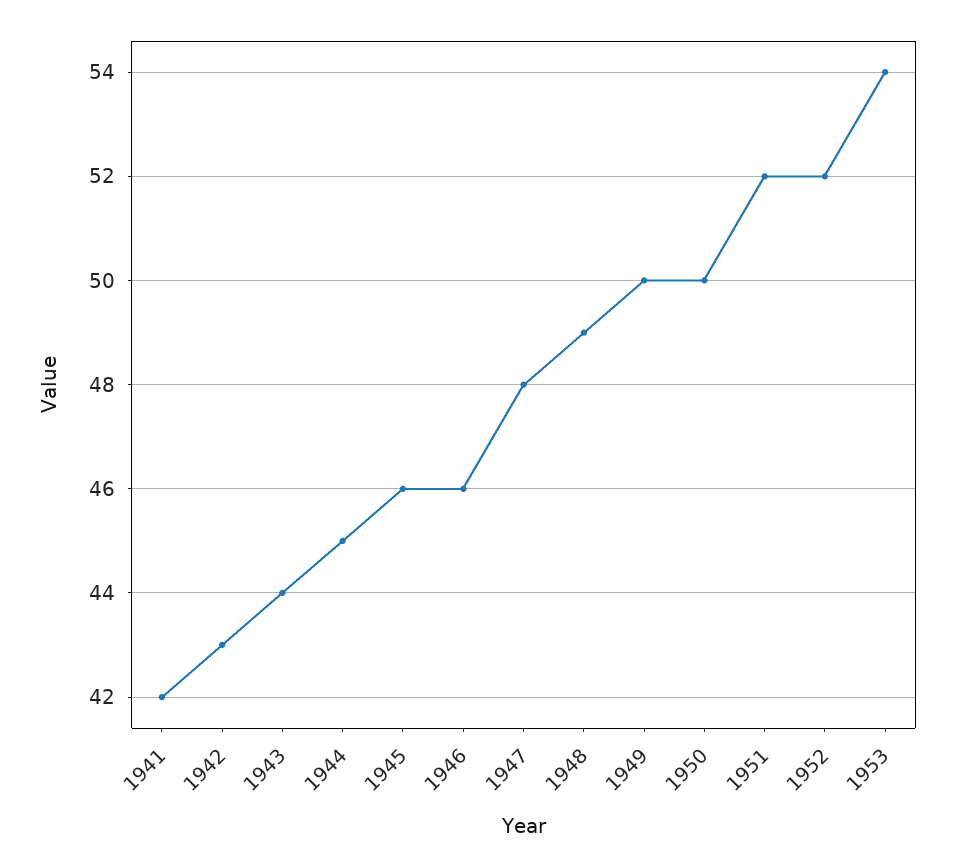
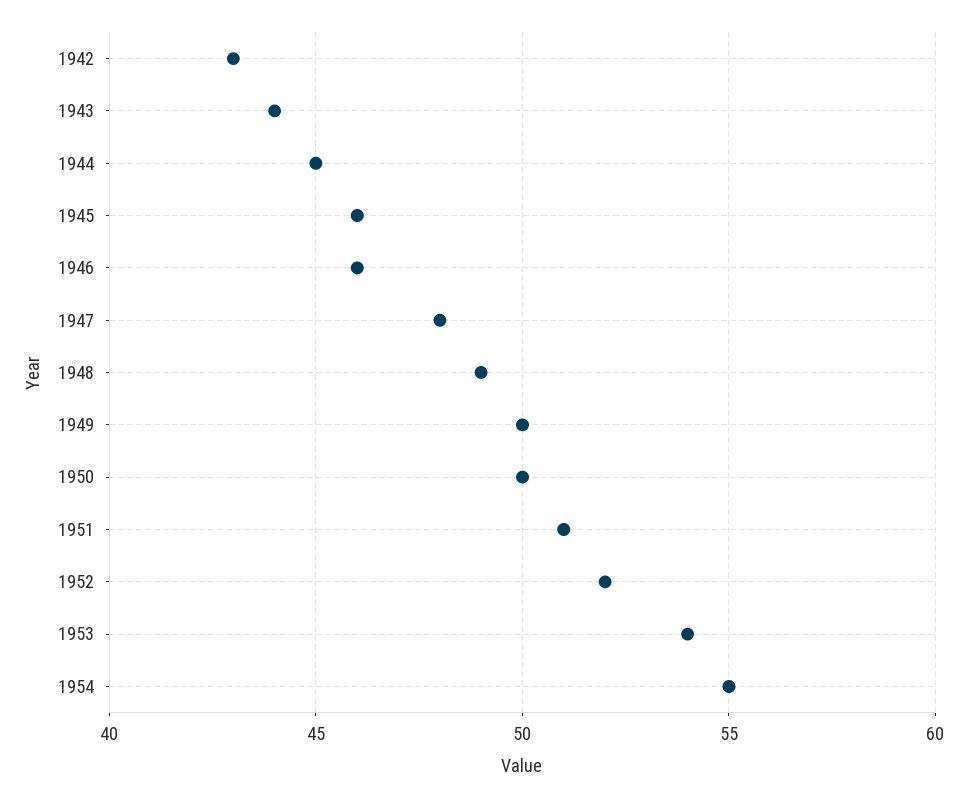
1941: 42 -> none
1951: 52 -> 51
1954: none -> 55

